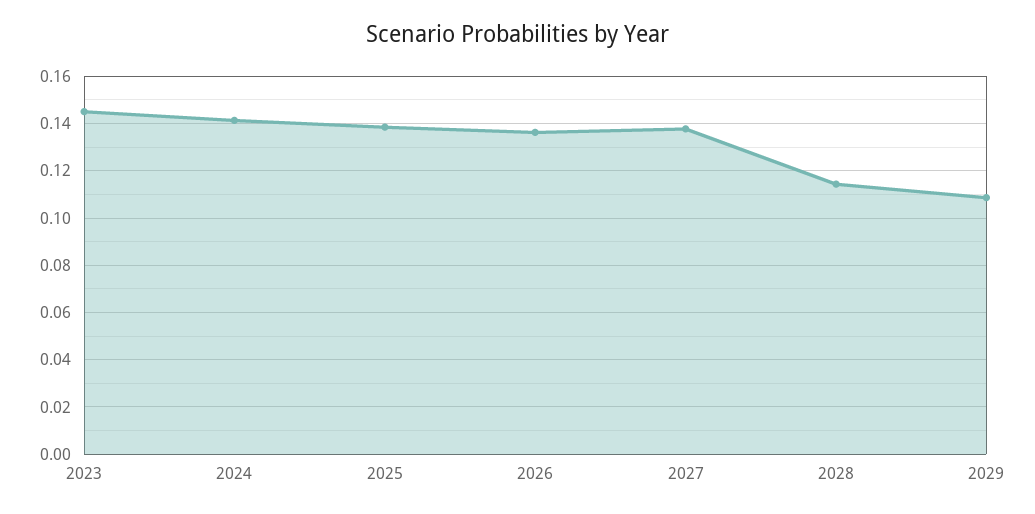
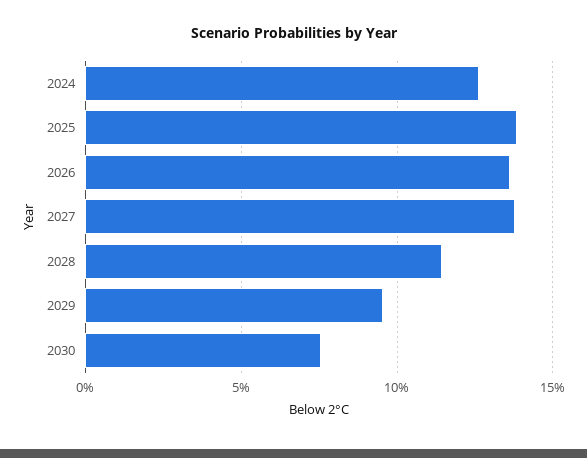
2023: 0.145 -> none
2024: 0.14 -> 0.125
2029: 0.11 -> 0.095
2030: none -> 0.075

